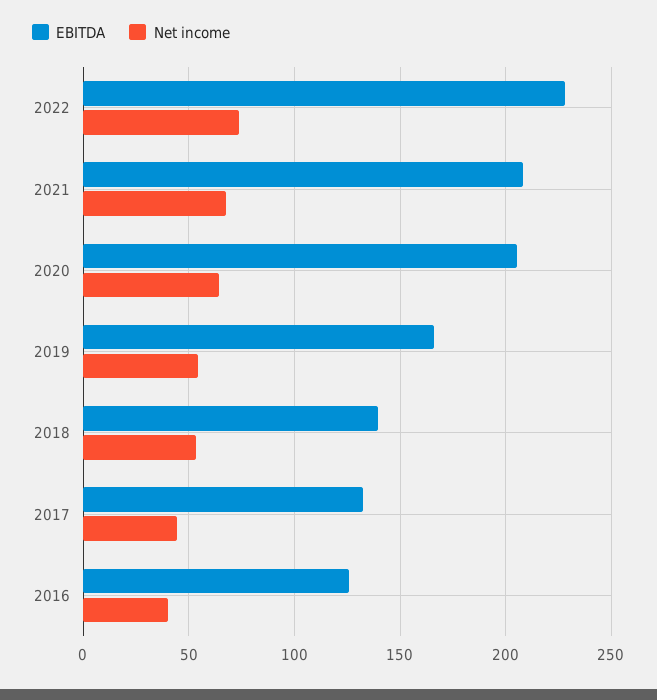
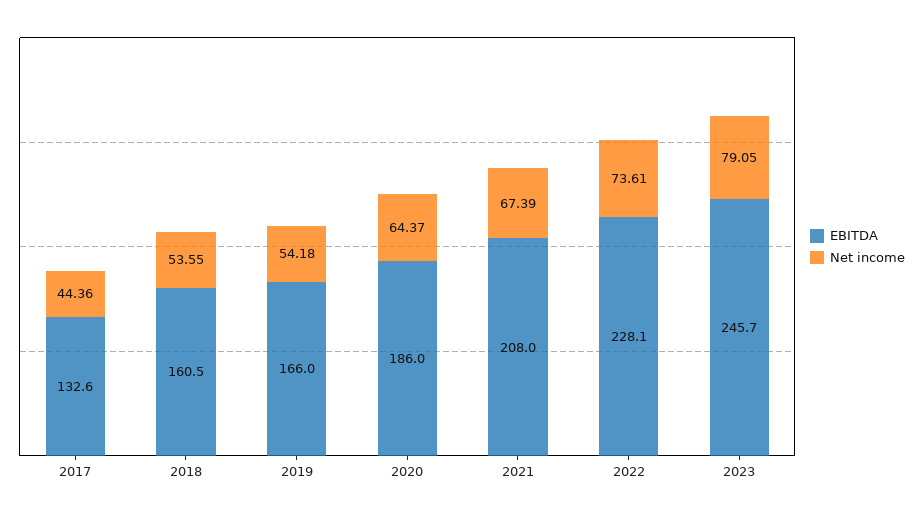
EBITDA, 2020: 205 -> 186
EBITDA, 2018: 140 -> 160.5
EBITDA, 2016: 125 -> none
Net income, 2016: 40 -> none
EBITDA, 2023: none -> 245.7
Net income, 2023: none -> 79.05

